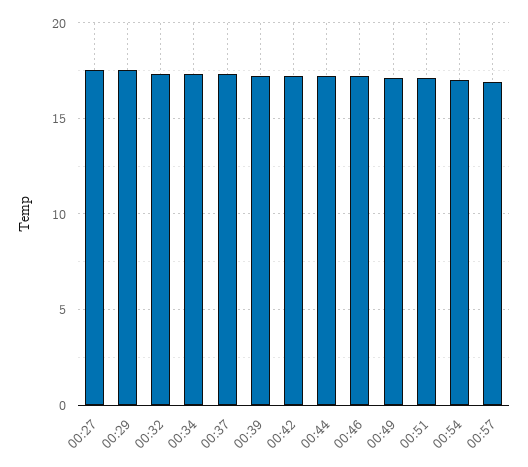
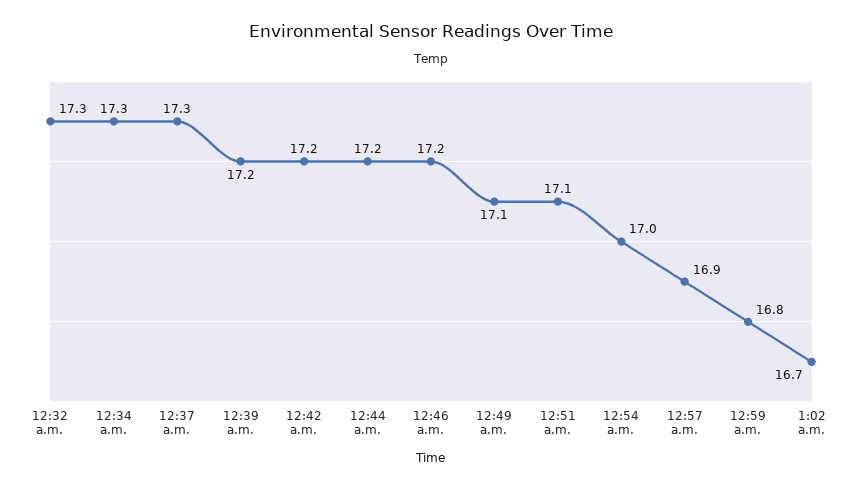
00:27: 17.5 -> none
00:29: 17.5 -> none
12:59 a.m.: none -> 16.8
1:02 a.m.: none -> 16.7

